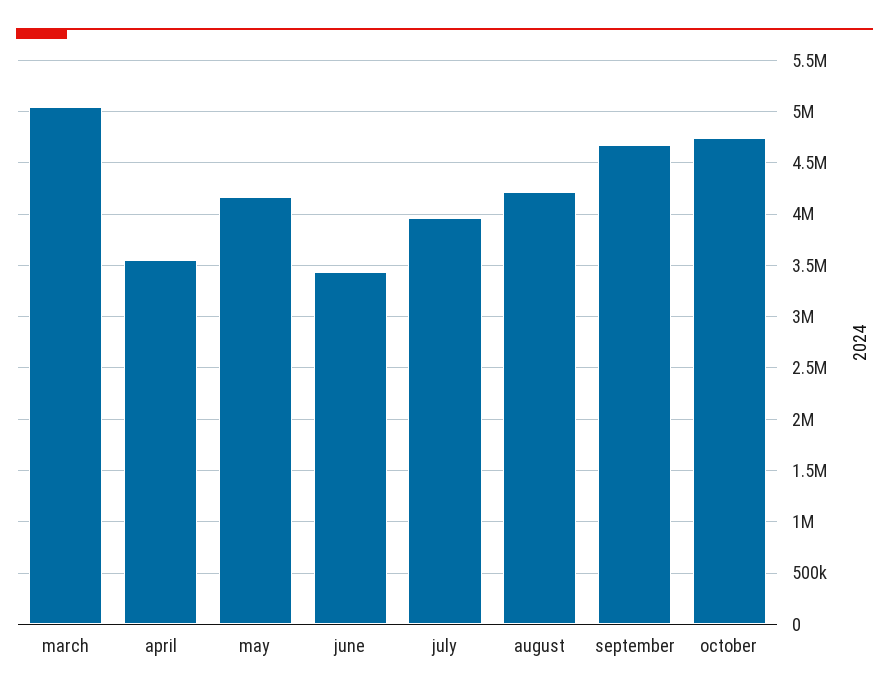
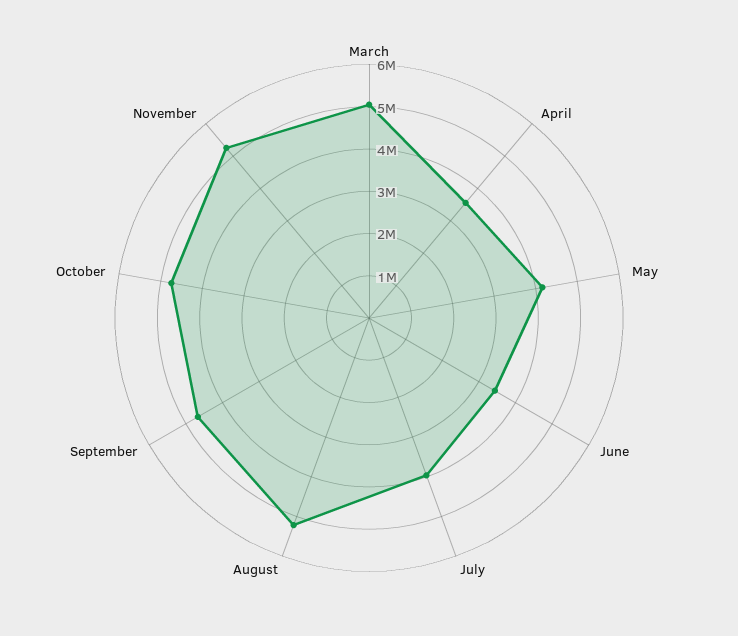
august: 4200000 -> 5200000
November: none -> 5200000

